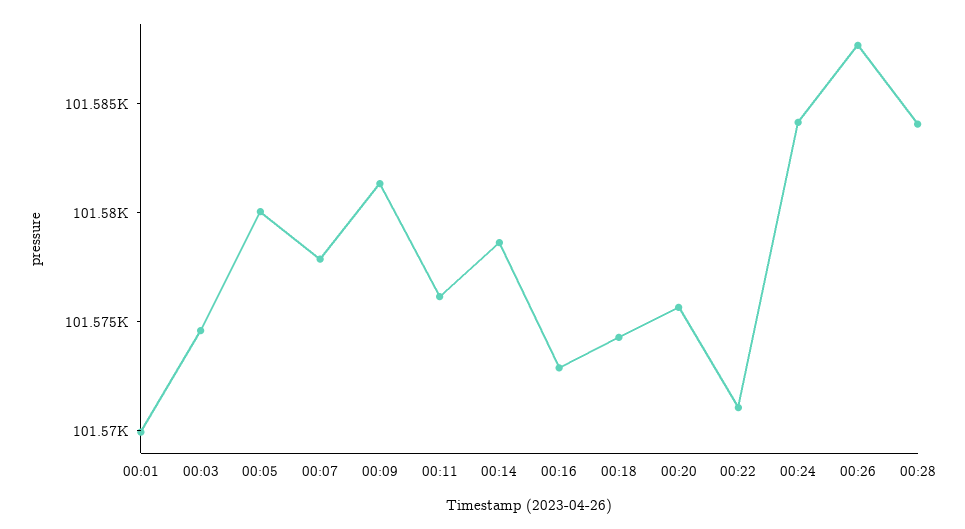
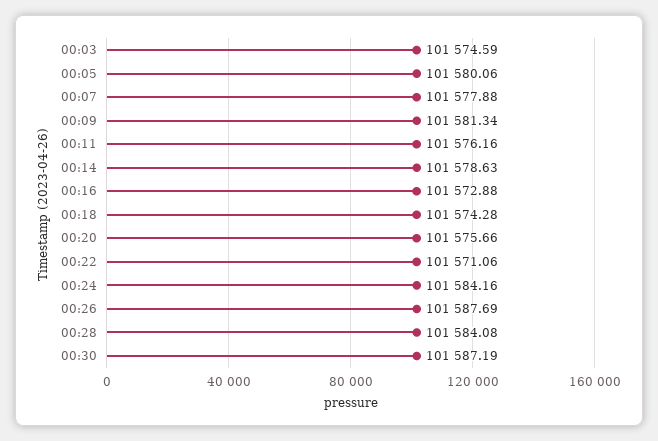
00:01: 101570 -> none
00:30: none -> 101587.19

